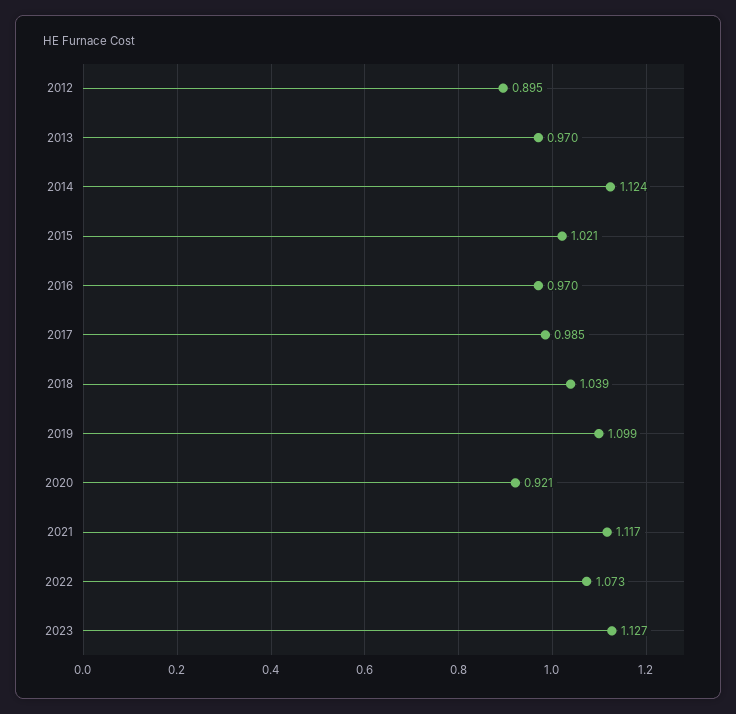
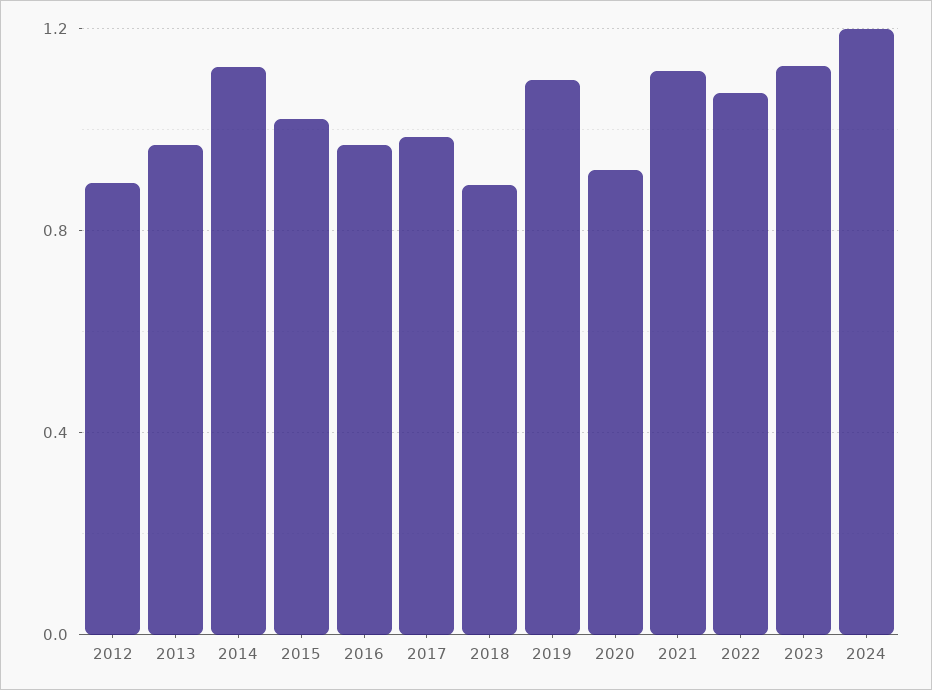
2018: 1.039 -> 0.9
2024: none -> 1.2

